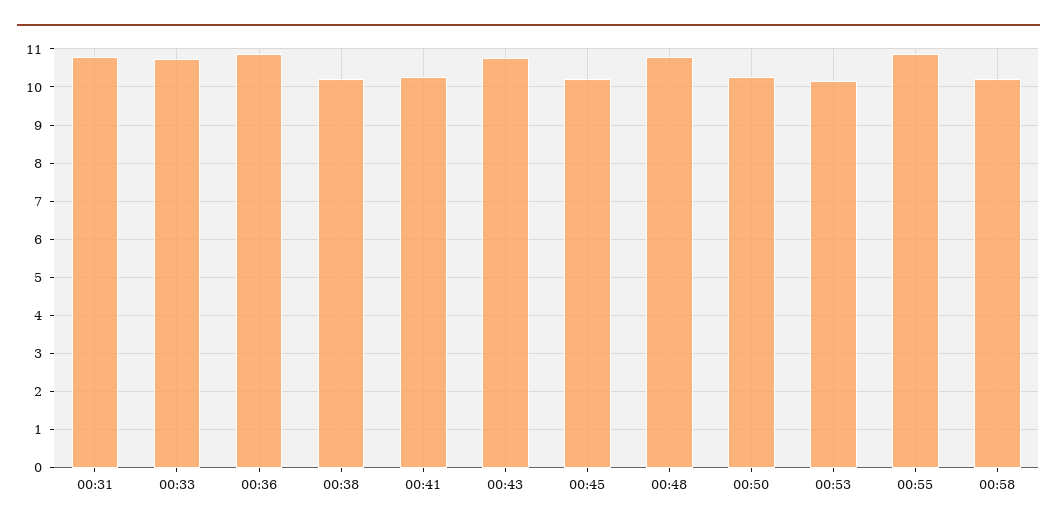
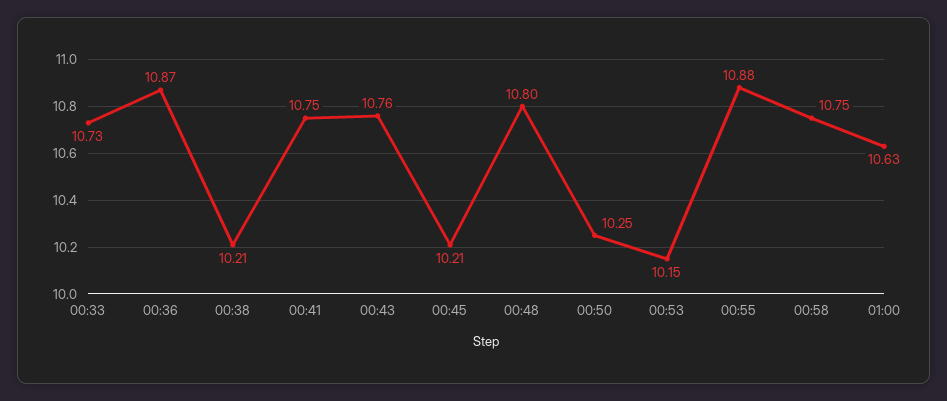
00:31: 10.8 -> none
00:41: 10.2 -> 10.75
00:58: 10.2 -> 10.75
01:00: none -> 10.63

